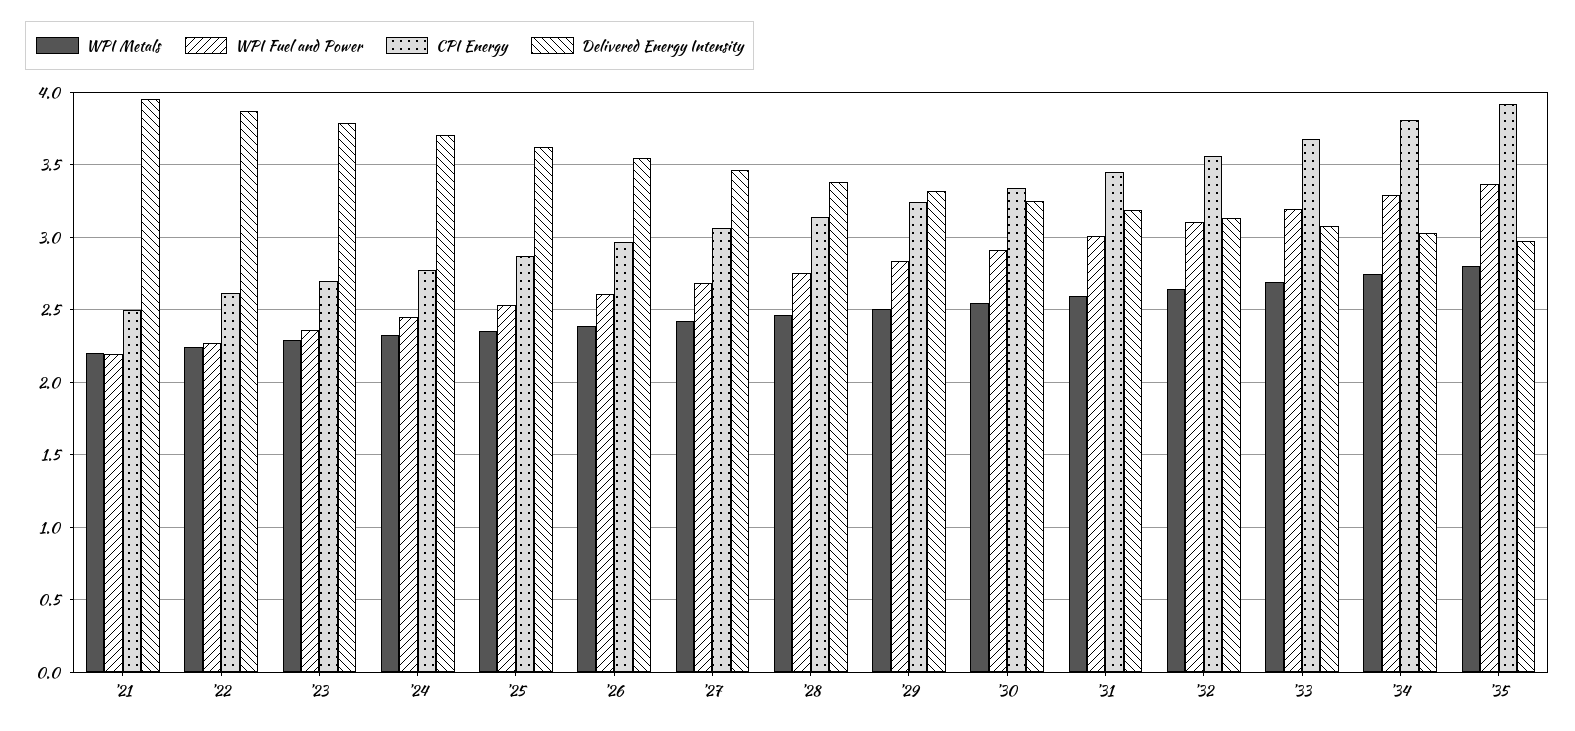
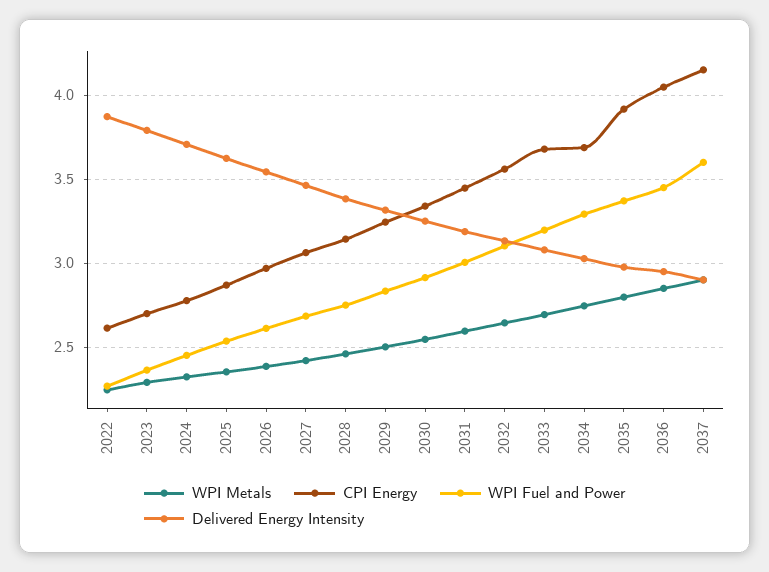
WPI Metals, '21: 2.2 -> none
WPI Fuel and Power, '21: 2.2 -> none
CPI Energy, '21: 2.5 -> none
Delivered Energy Intensity, '21: 3.95 -> none
CPI Energy, '34: 3.8 -> 3.7
WPI Metals, 2036: none -> 2.85
CPI Energy, 2036: none -> 4.05
WPI Fuel and Power, 2036: none -> 3.45
Delivered Energy Intensity, 2036: none -> 2.95
WPI Metals, 2037: none -> 2.9
CPI Energy, 2037: none -> 4.15
WPI Fuel and Power, 2037: none -> 3.6
Delivered Energy Intensity, 2037: none -> 2.9

